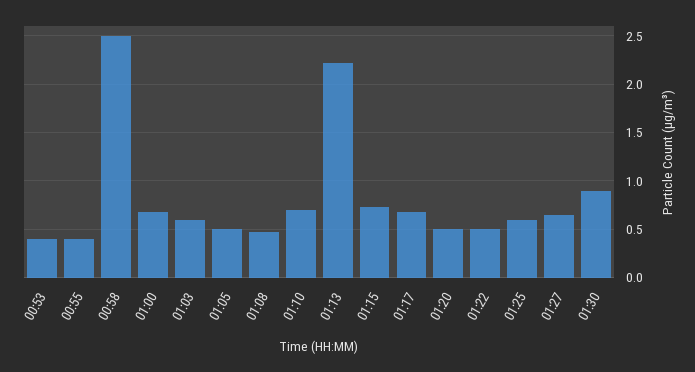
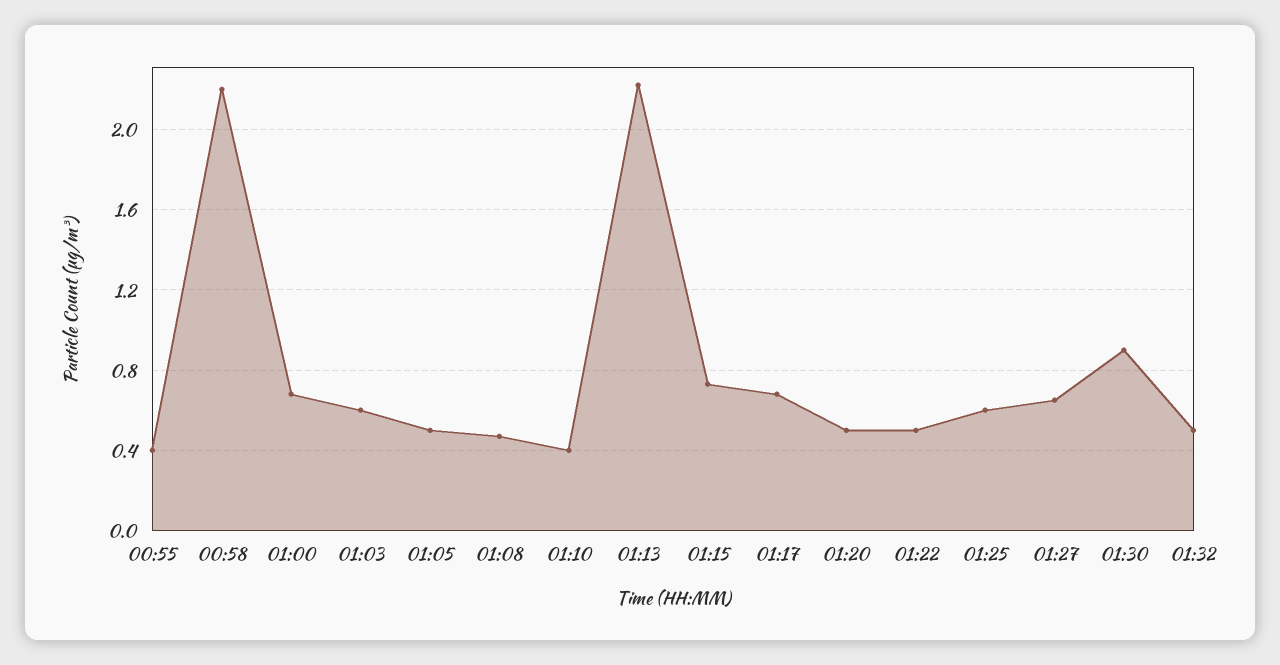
00:53: 0.4 -> none
00:58: 2.5 -> 2.2
01:10: 0.7 -> 0.4
01:32: none -> 0.5

